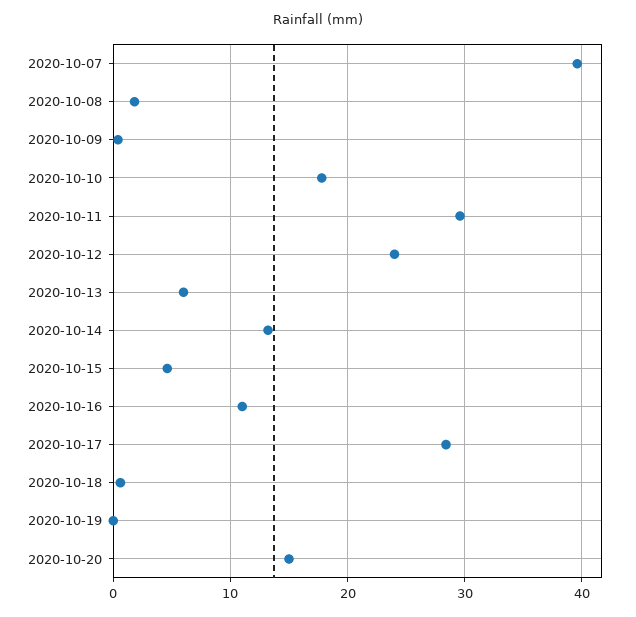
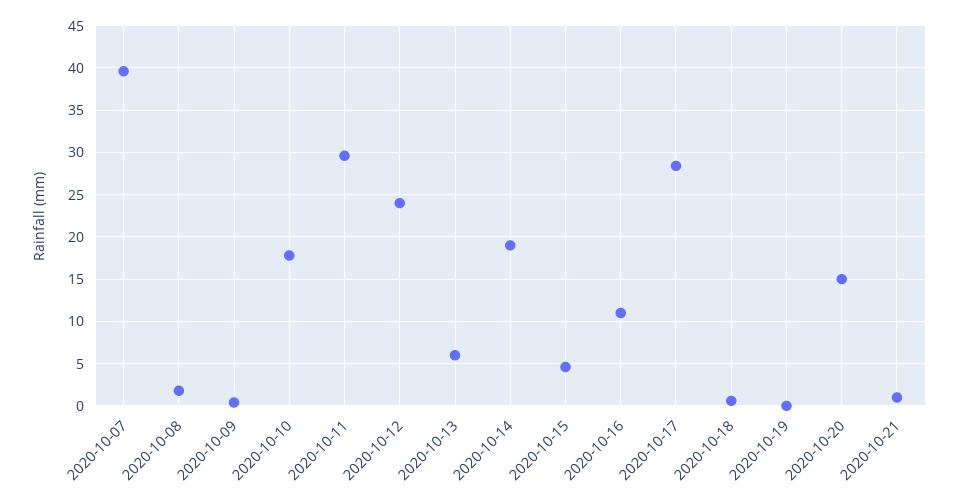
2020-10-14: 13 -> 19
2020-10-21: none -> 1

